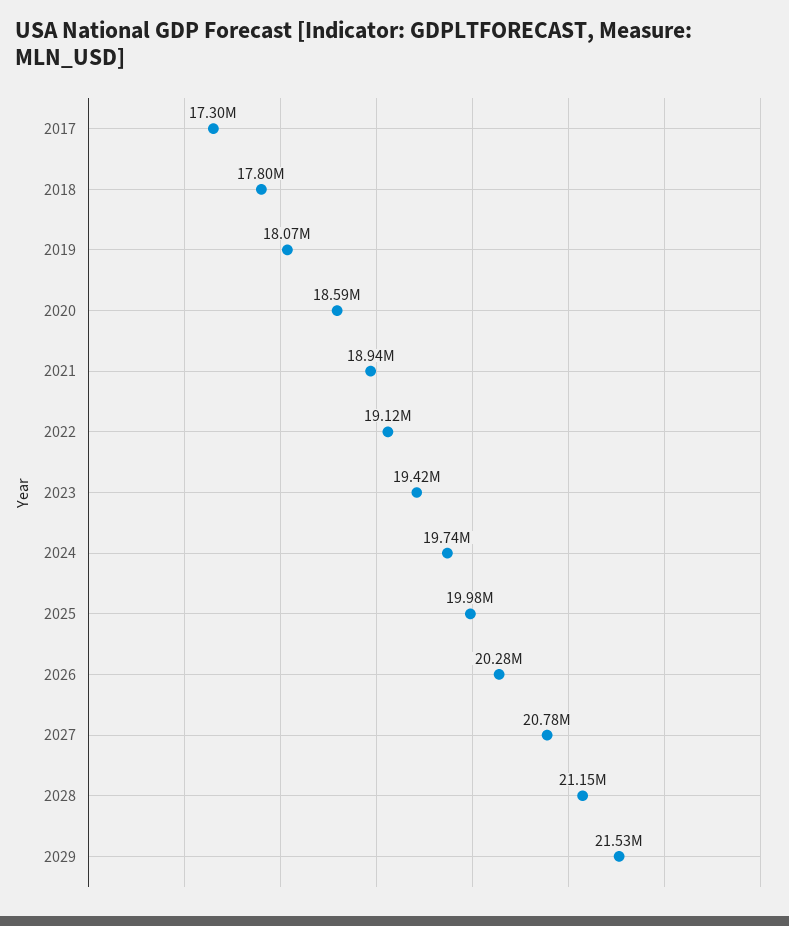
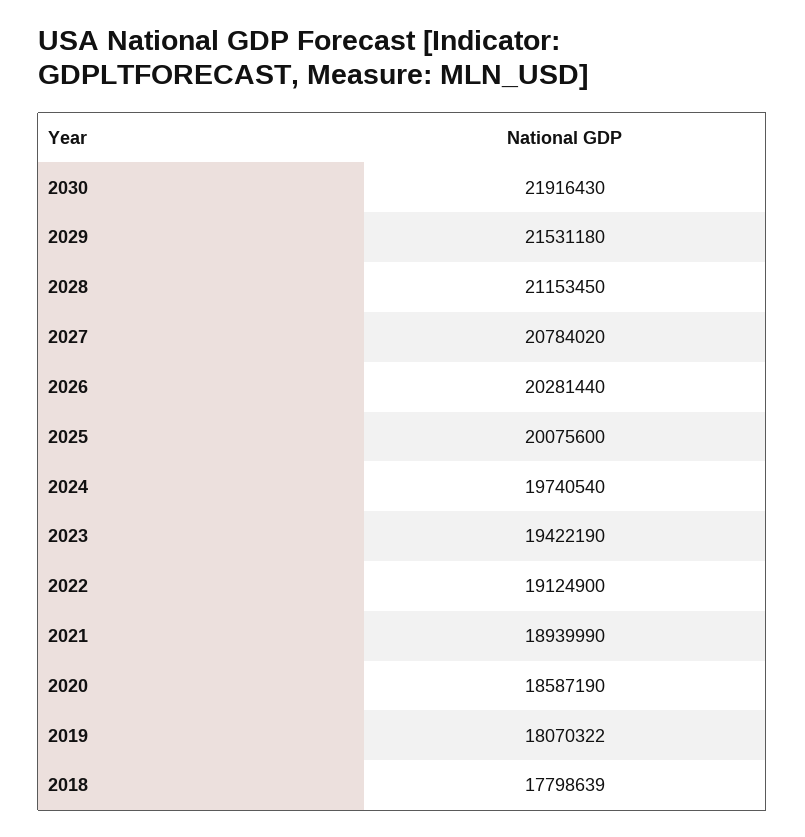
2017: 17300000 -> none
2025: 19980000 -> 20075600
2030: none -> 21916430

